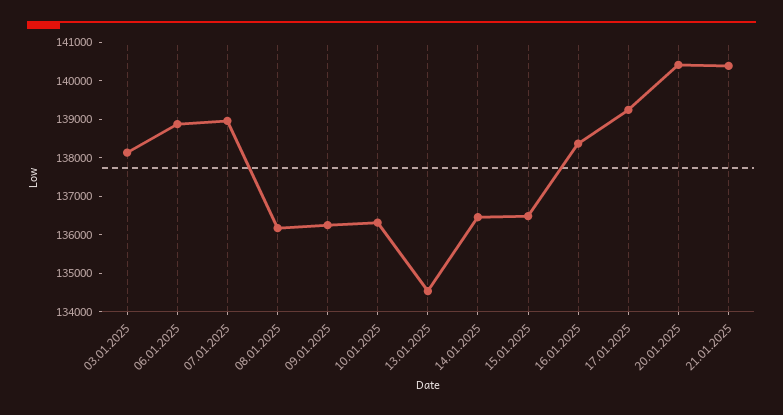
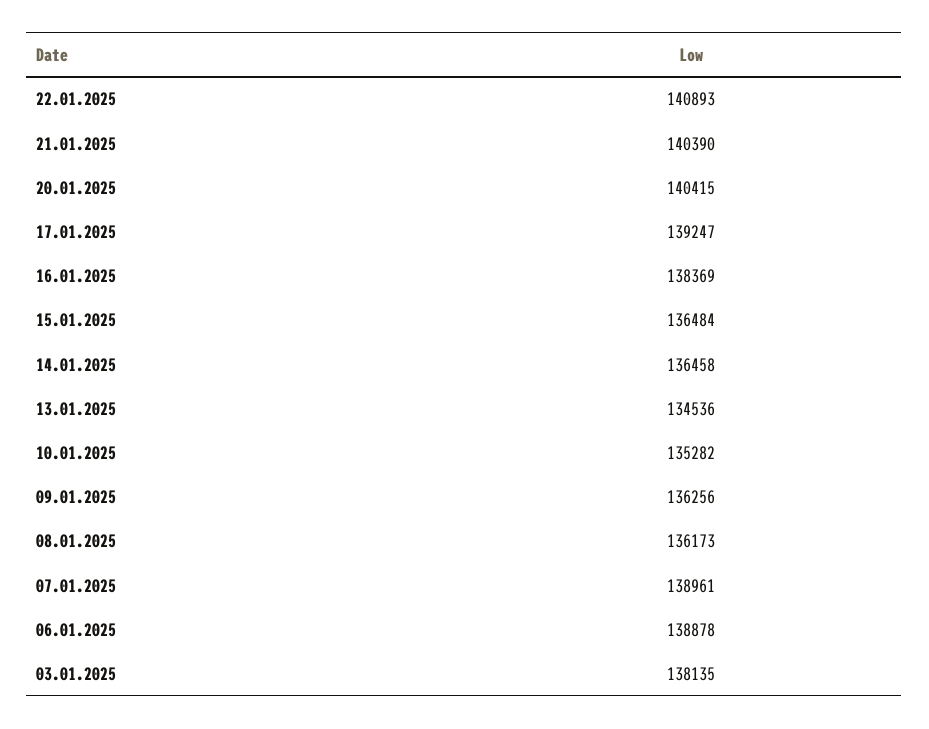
10.01.2025: 136250 -> 135282
22.01.2025: none -> 140893

